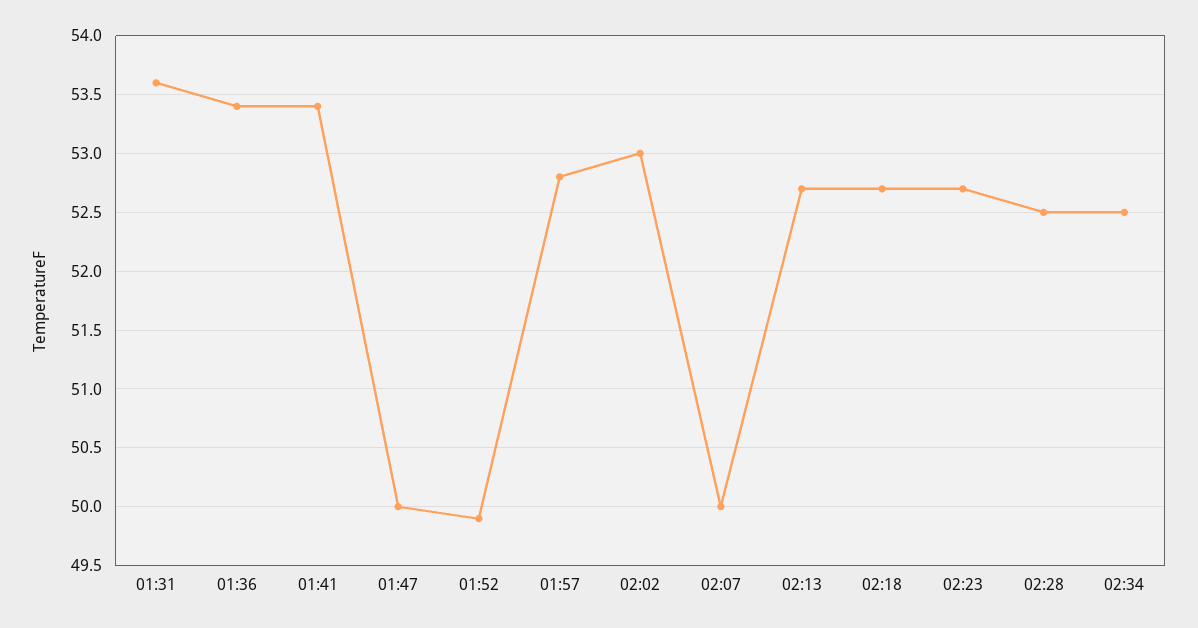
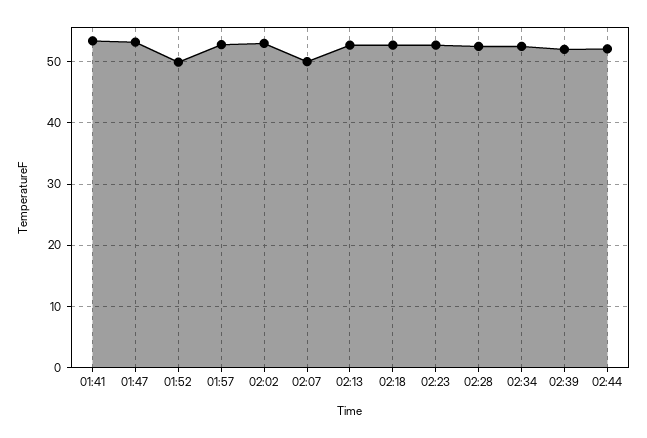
01:31: 53.6 -> none
01:36: 53.4 -> none
01:47: 50 -> 53
02:39: none -> 52
02:44: none -> 52

